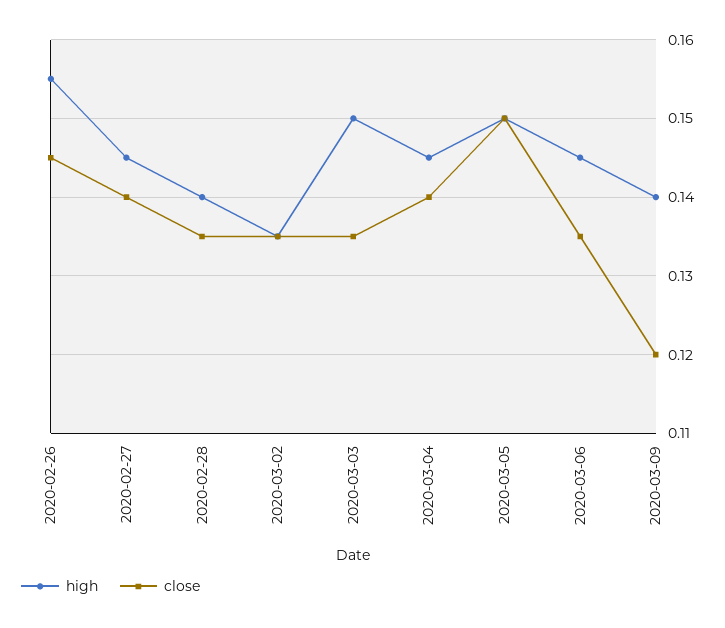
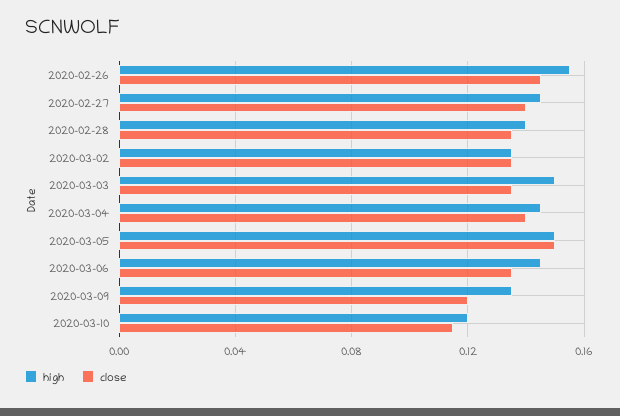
high, 2020-03-09: 0.14 -> 0.135
high, 2020-03-10: none -> 0.12
close, 2020-03-10: none -> 0.115

